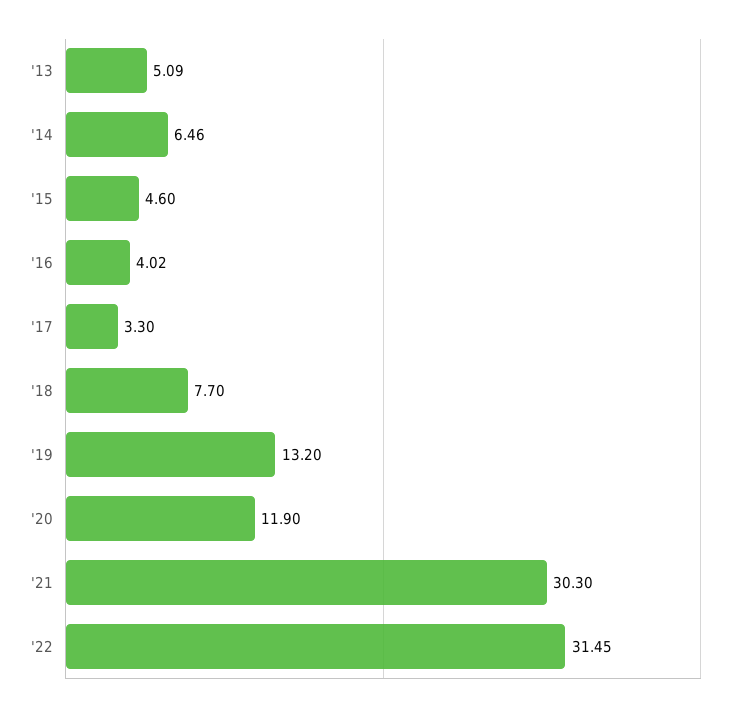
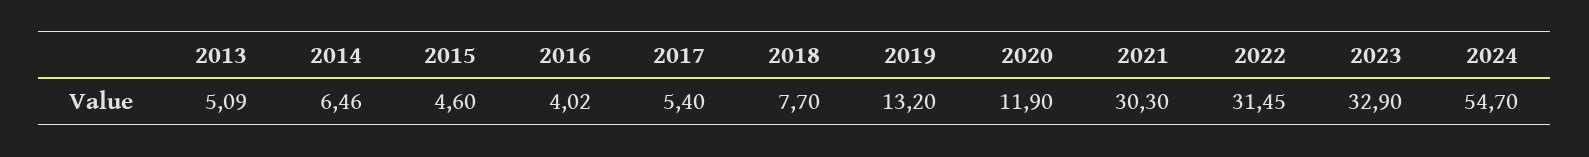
'17: 3.3 -> 5.4
2023: none -> 32.9
2024: none -> 54.7

